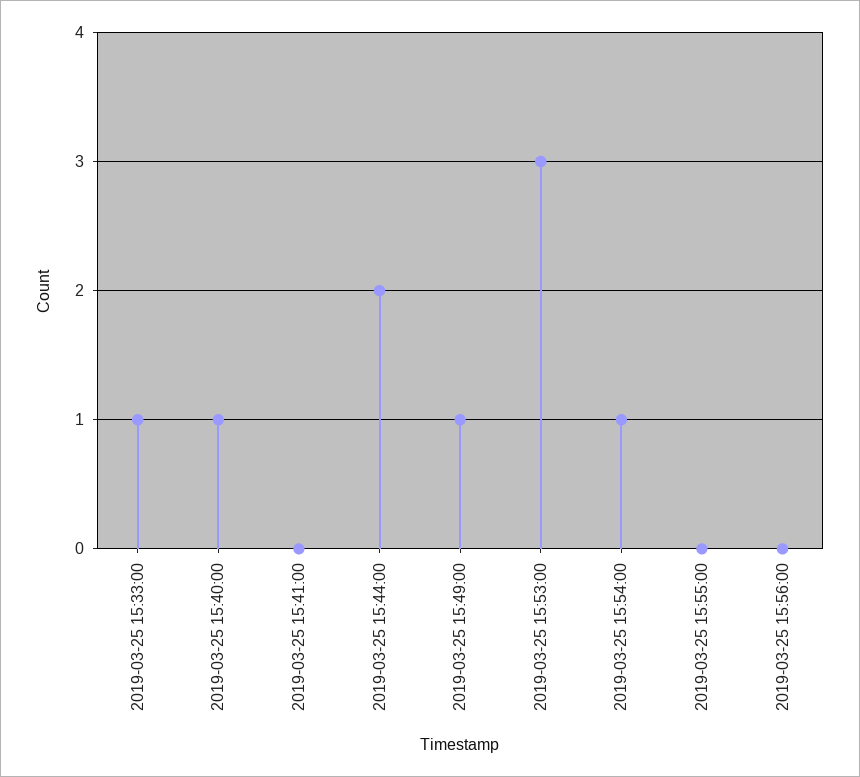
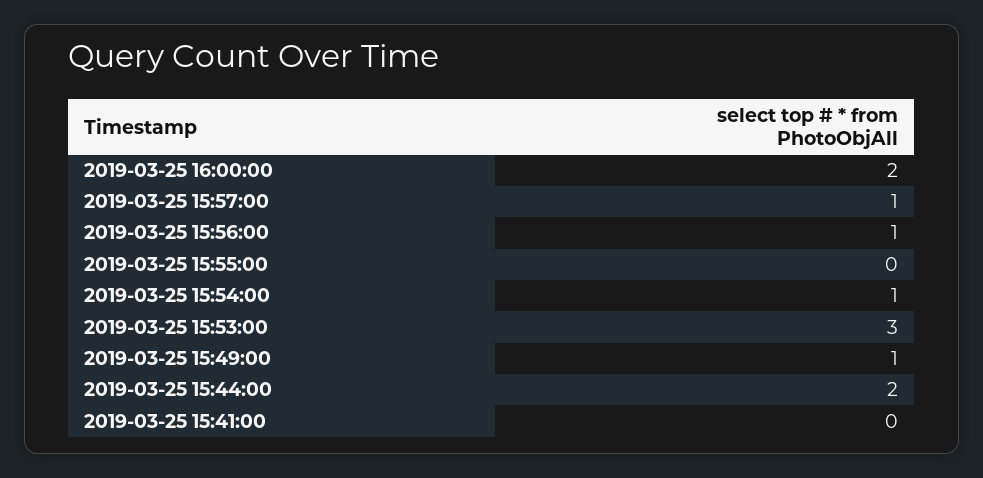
2019-03-25 15:33:00: 1 -> none
2019-03-25 15:40:00: 1 -> none
2019-03-25 15:56:00: 0 -> 1
2019-03-25 16:00:00: none -> 2
2019-03-25 15:57:00: none -> 1

